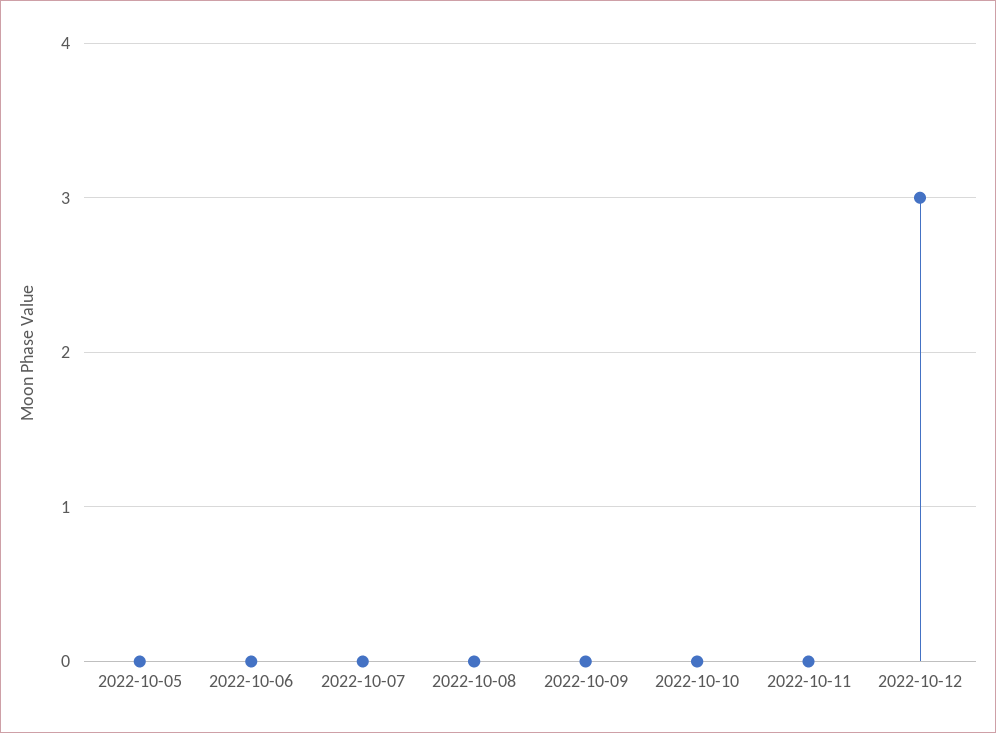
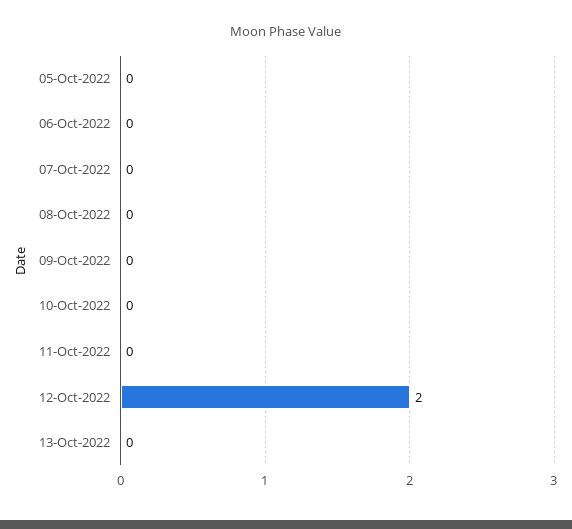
2022-10-12: 3 -> 2
13-Oct-2022: none -> 0

